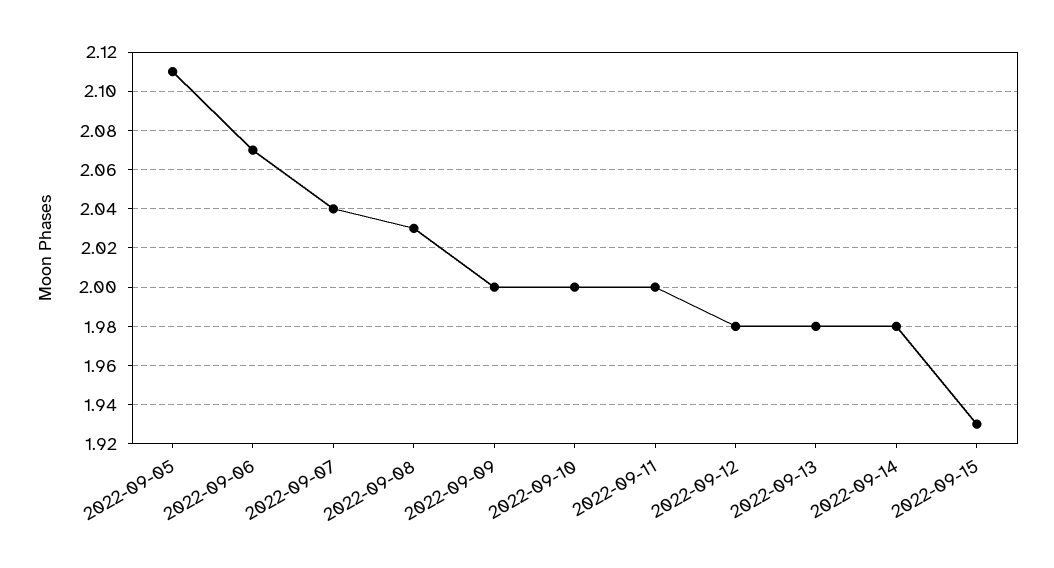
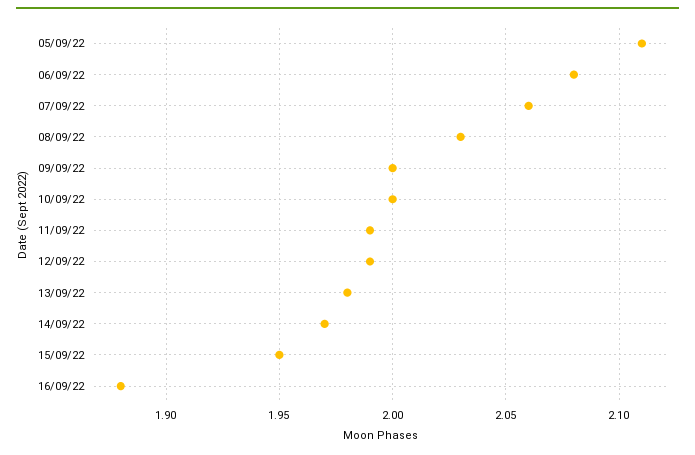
2022-09-06: 2.07 -> 2.08
2022-09-07: 2.04 -> 2.06
2022-09-11: 2 -> 1.99
2022-09-12: 1.98 -> 1.99
2022-09-14: 1.98 -> 1.97
2022-09-15: 1.93 -> 1.95
16/09/22: none -> 1.88

